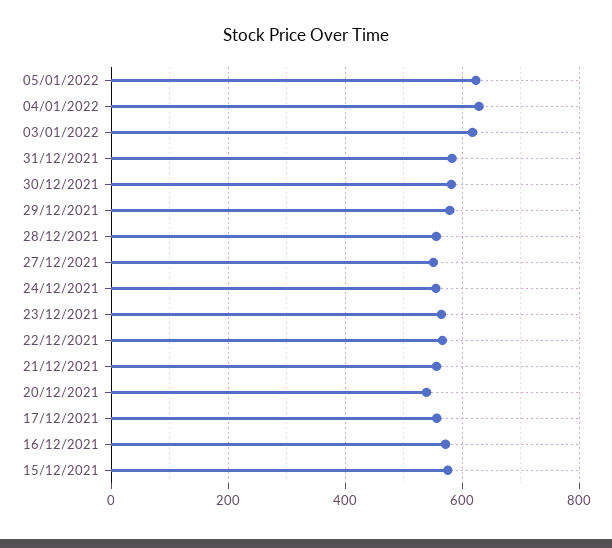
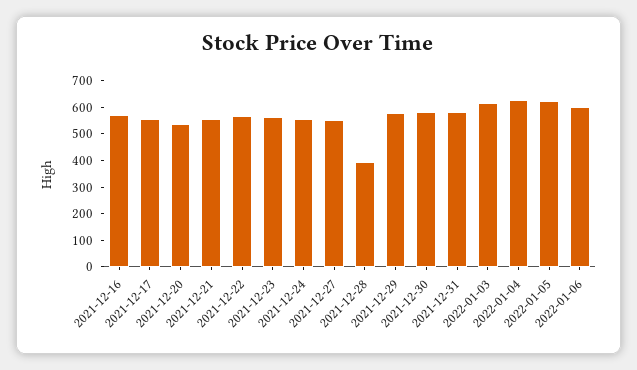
28/12/2021: 560 -> 400
15/12/2021: 580 -> none
2022-01-06: none -> 600

